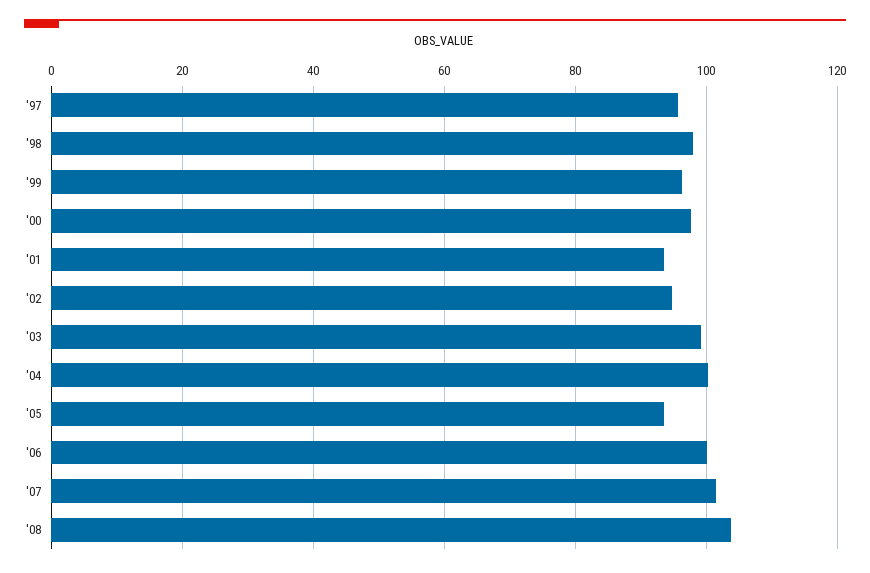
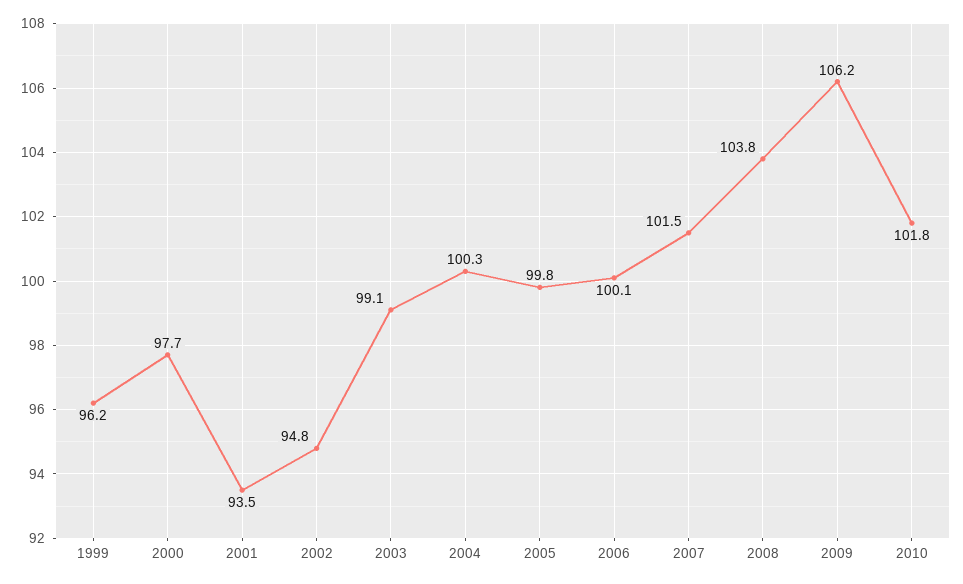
'97: 96 -> none
'98: 98 -> none
'05: 94 -> 99.8
2009: none -> 106.2
2010: none -> 101.8

